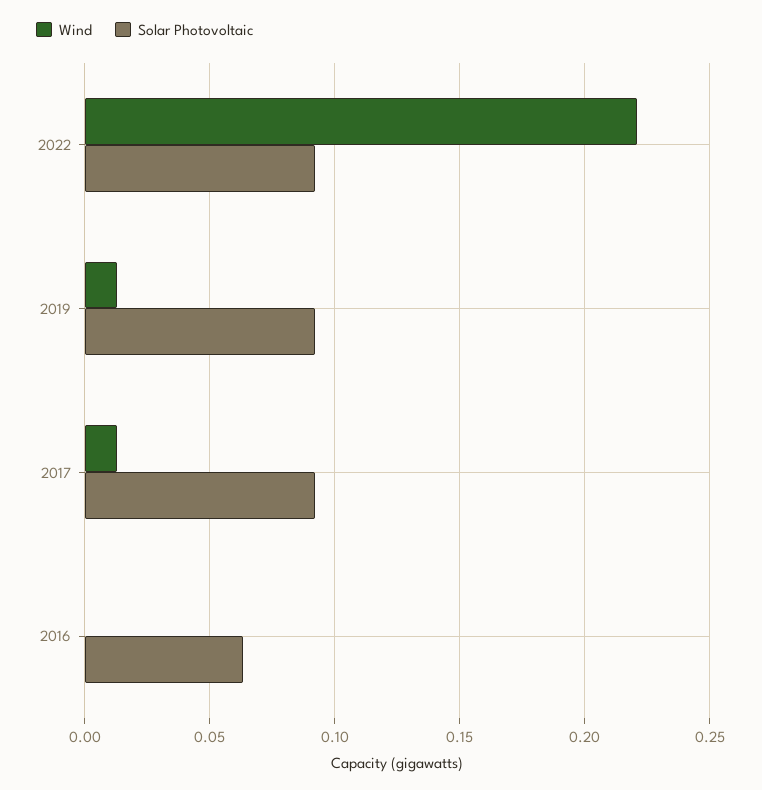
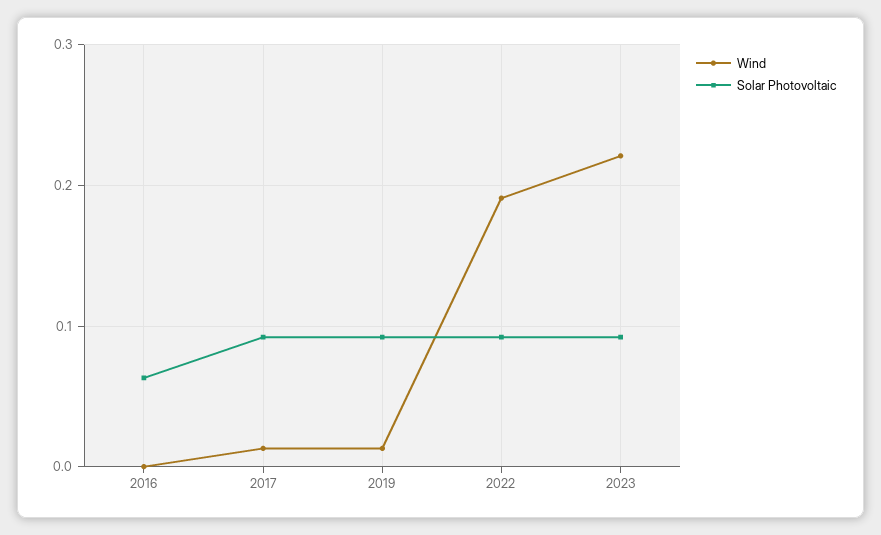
Wind, 2022: 0.22 -> 0.19
Wind, 2023: none -> 0.22
Solar Photovoltaic, 2023: none -> 0.09

